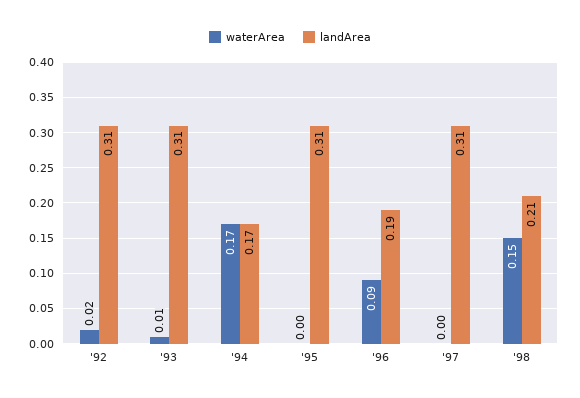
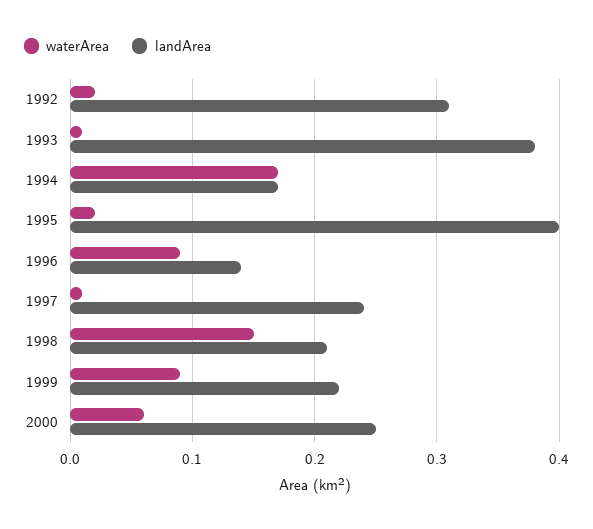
landArea, '93: 0.31 -> 0.38
waterArea, '95: 0 -> 0.02
landArea, '95: 0.31 -> 0.4
landArea, '96: 0.19 -> 0.14
waterArea, '97: 0 -> 0.01
landArea, '97: 0.31 -> 0.24
waterArea, 1999: none -> 0.09
landArea, 1999: none -> 0.22
waterArea, 2000: none -> 0.06
landArea, 2000: none -> 0.25

